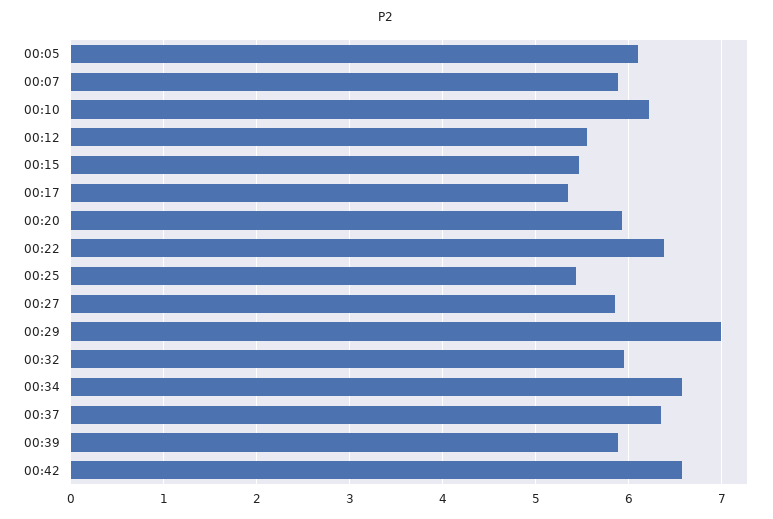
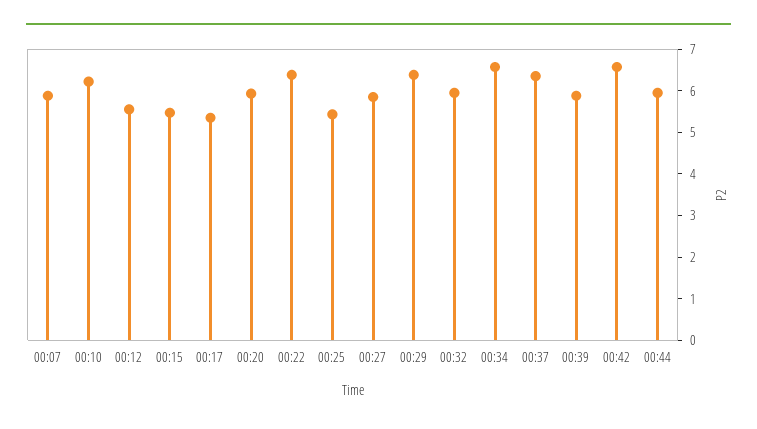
00:05: 6.1 -> none
00:29: 7 -> 6.4
00:44: none -> 6

